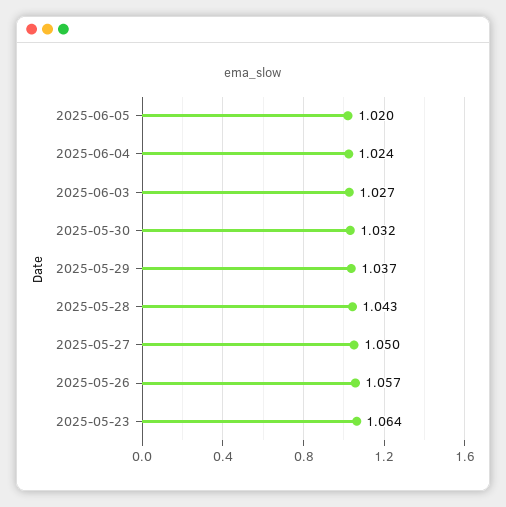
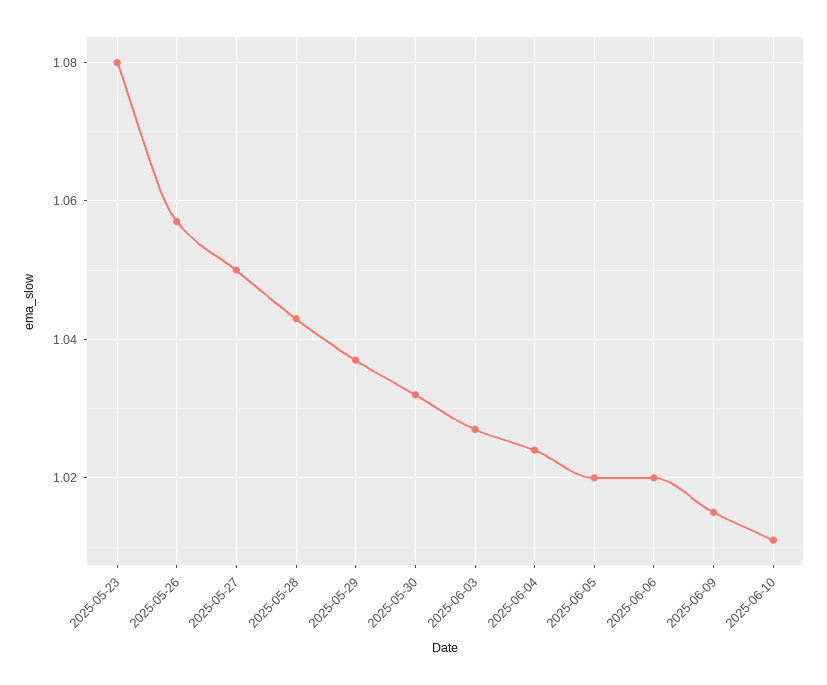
2025-05-23: 1.064 -> 1.08
2025-06-06: none -> 1.02
2025-06-09: none -> 1.015
2025-06-10: none -> 1.01

